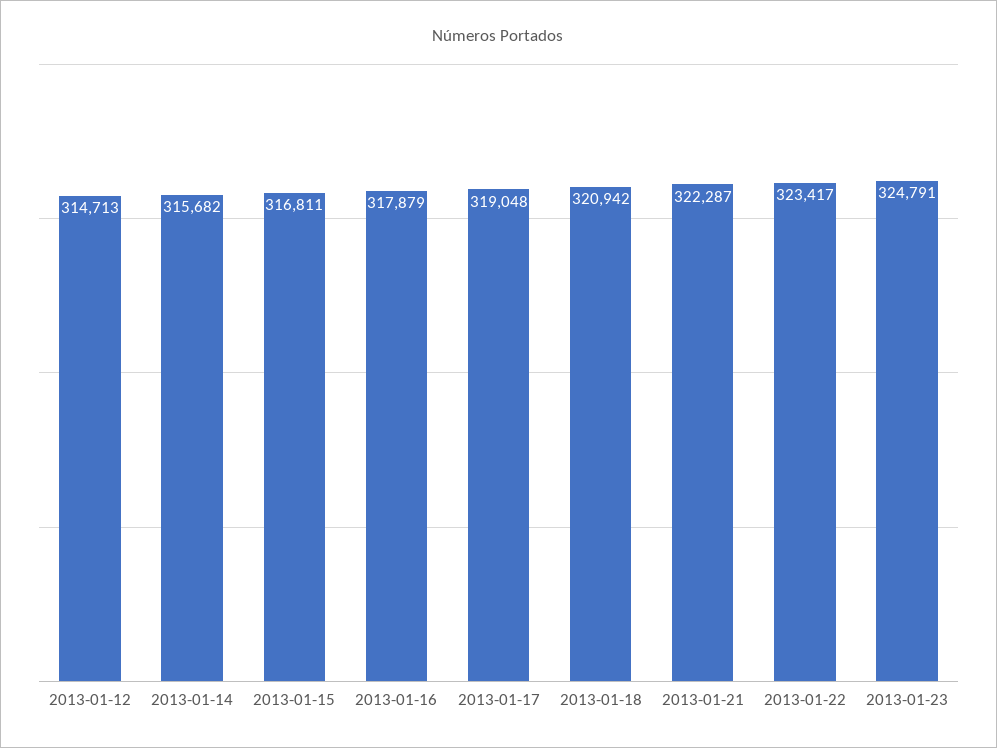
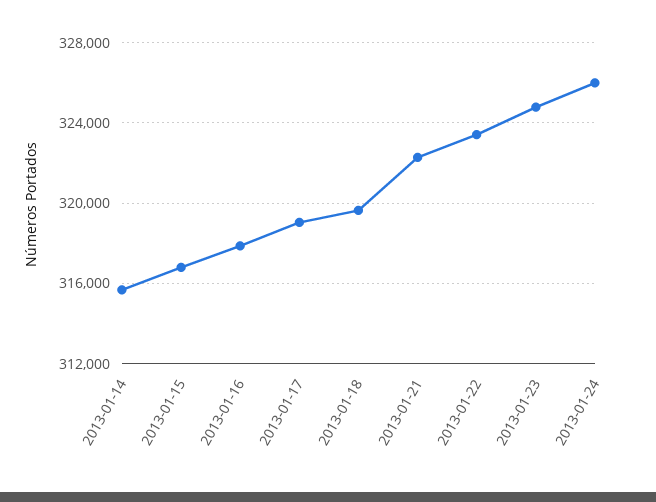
2013-01-12: 314713 -> none
2013-01-18: 320942 -> 319500
2013-01-24: none -> 326000

